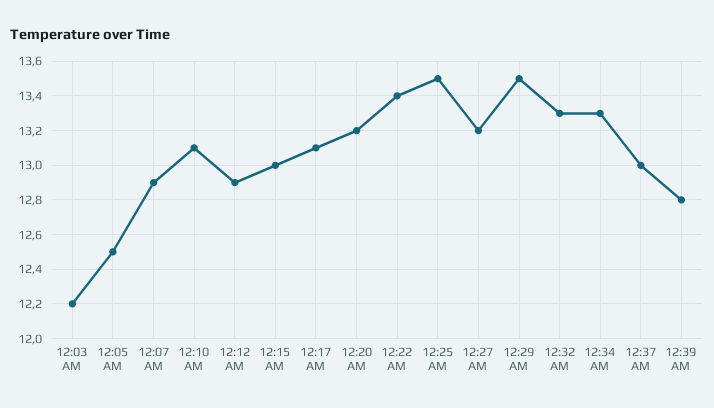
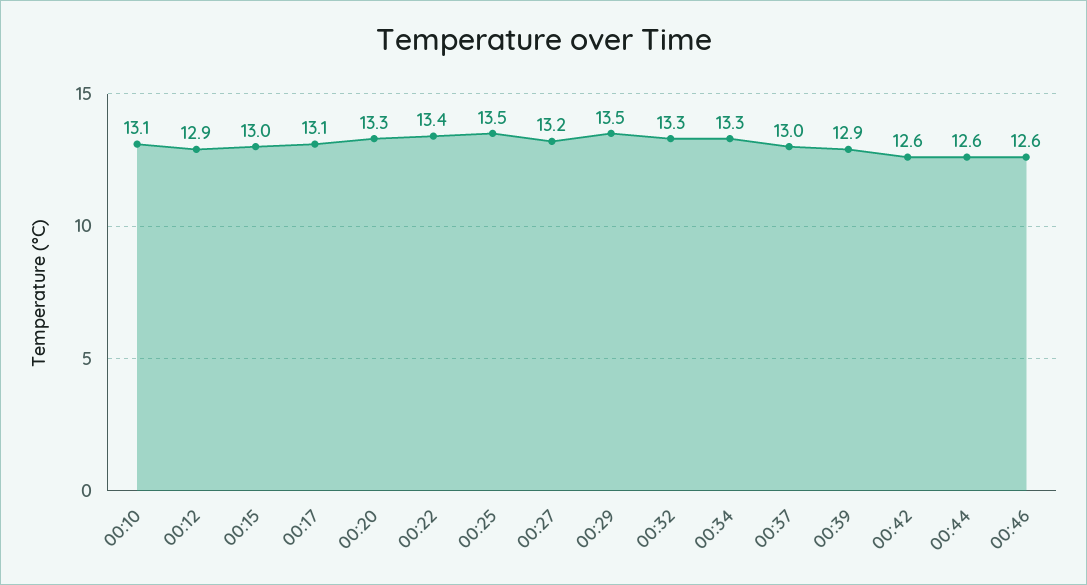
12:03 AM: 12.2 -> none
12:05 AM: 12.5 -> none
12:07 AM: 12.9 -> none
12:20 AM: 13.2 -> 13.3
12:39 AM: 12.8 -> 12.9
00:42: none -> 12.6
00:44: none -> 12.6
00:46: none -> 12.6

